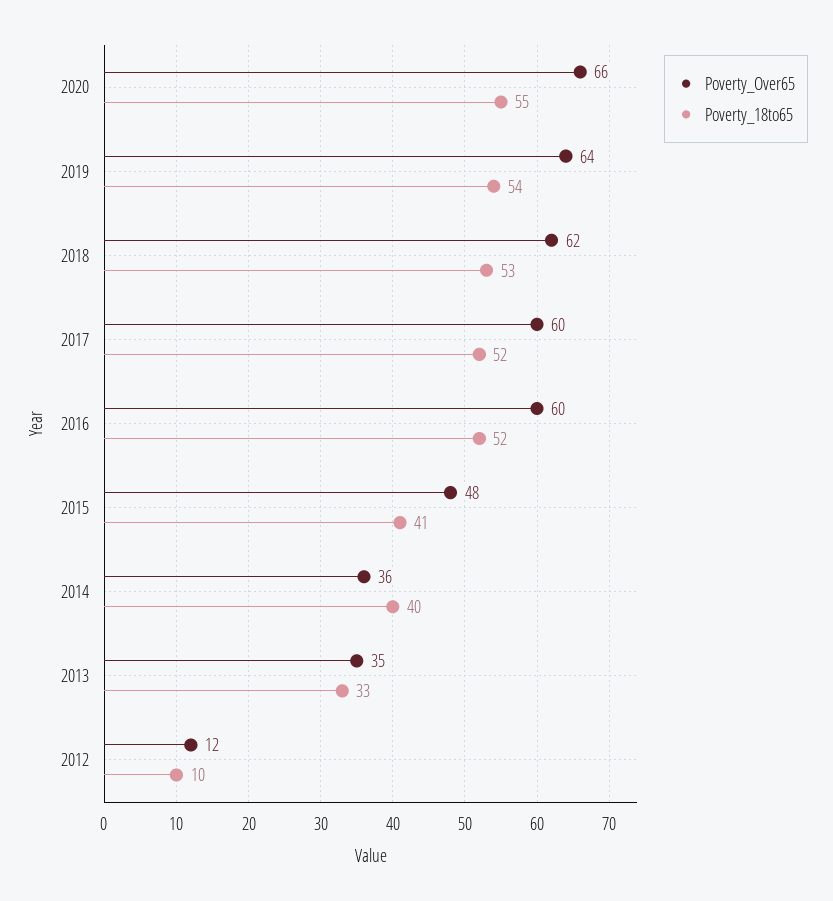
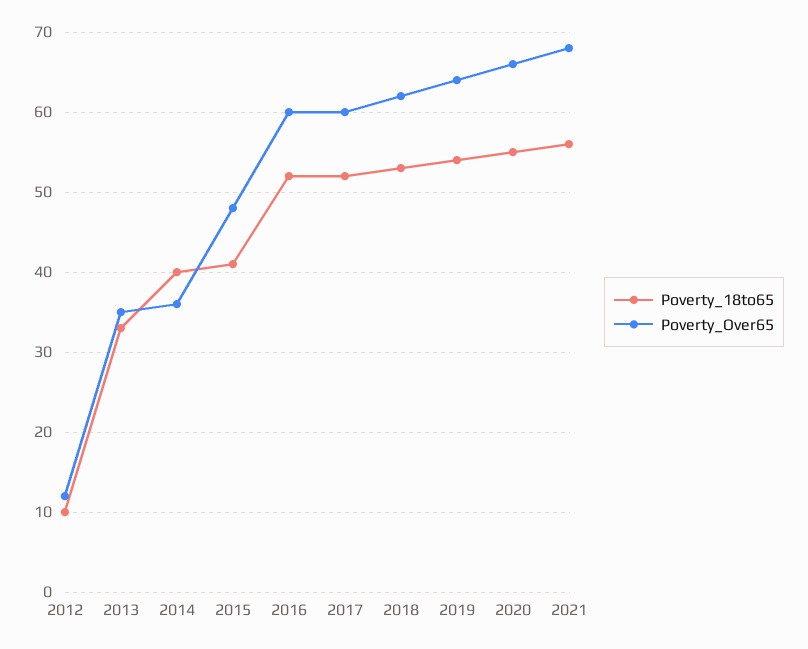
Poverty_18to65, 2021: none -> 56
Poverty_Over65, 2021: none -> 68

